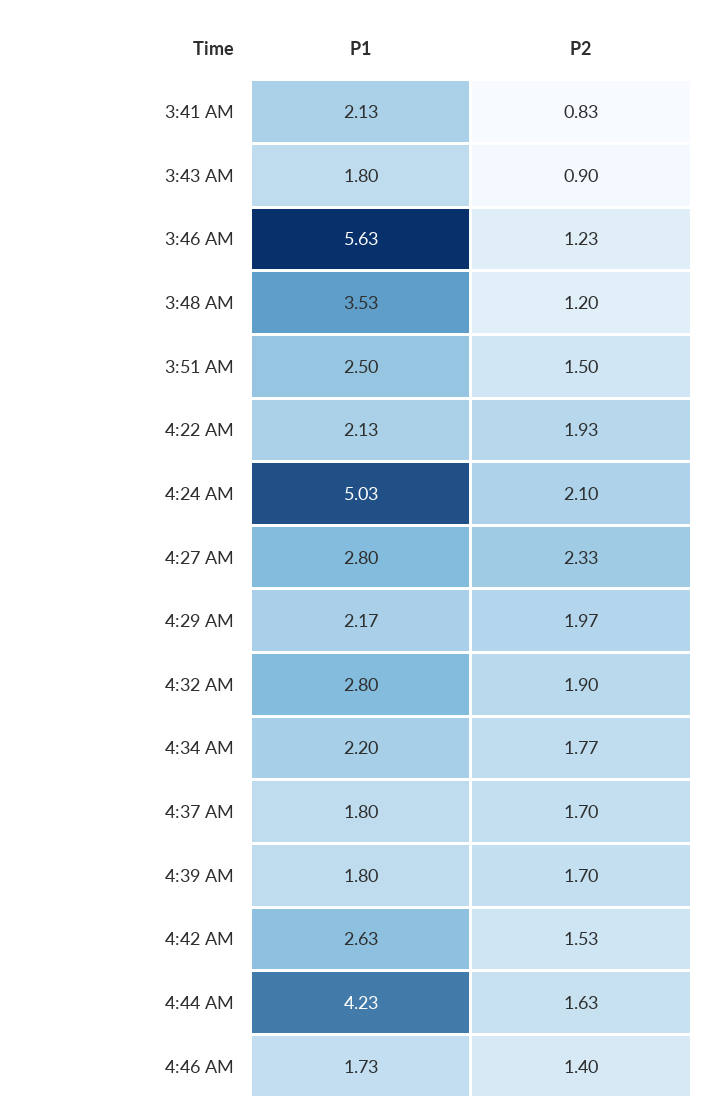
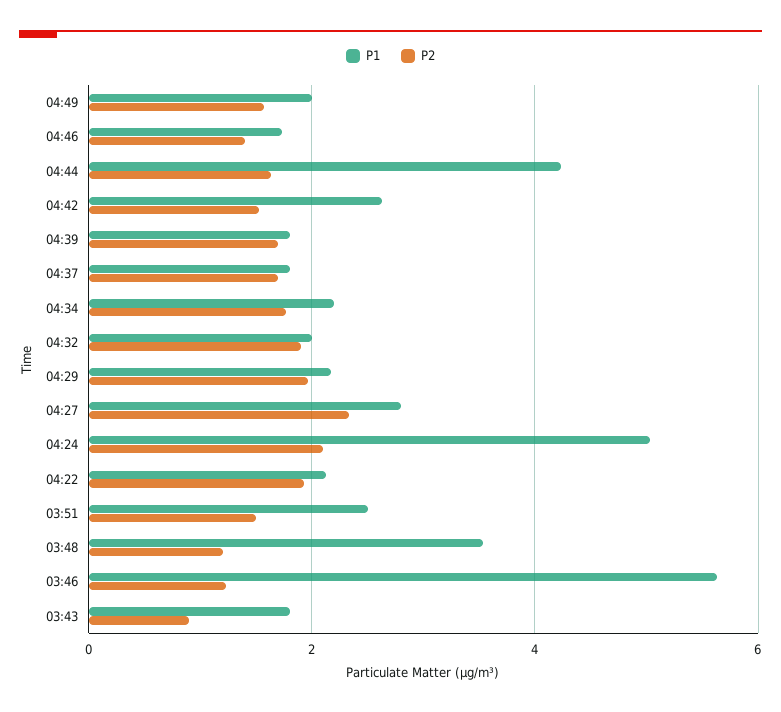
P1, 3:41 AM: 2.13 -> none
P2, 3:41 AM: 0.83 -> none
P1, 4:32 AM: 2.8 -> 2
P1, 04:49: none -> 2
P2, 04:49: none -> 1.6

